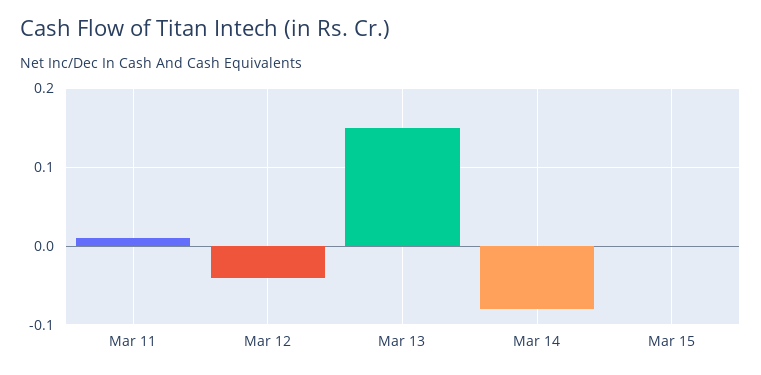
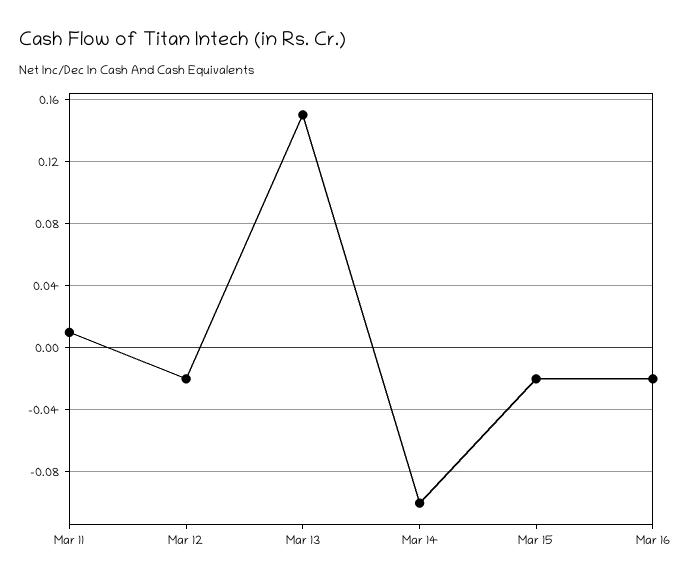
Mar 12: -0.04 -> -0.02
Mar 14: -0.08 -> -0.1
Mar 15: 0 -> -0.02
Mar 16: none -> -0.02

